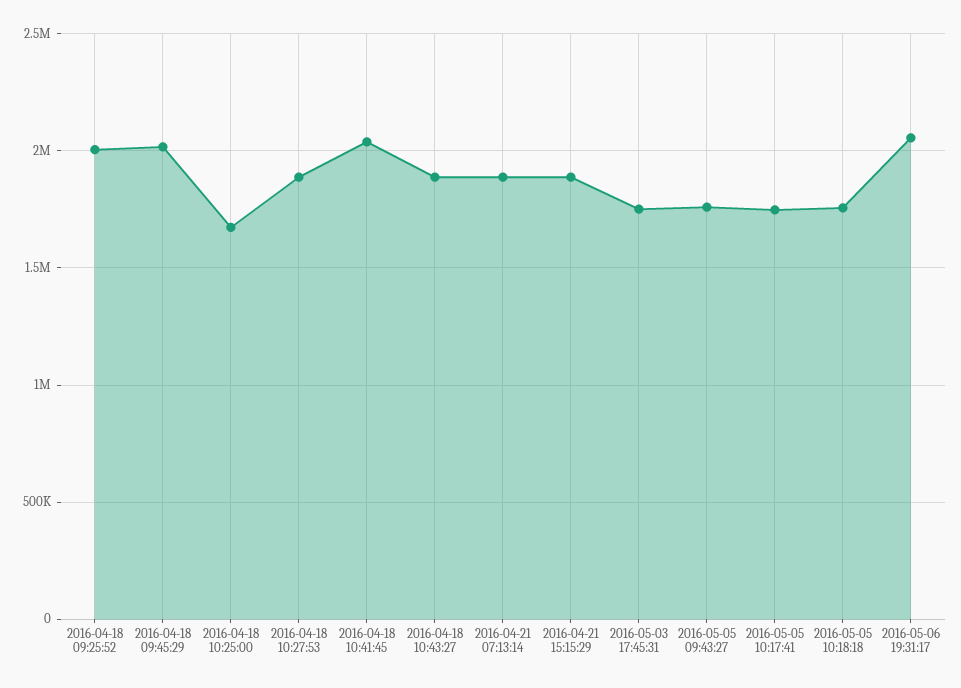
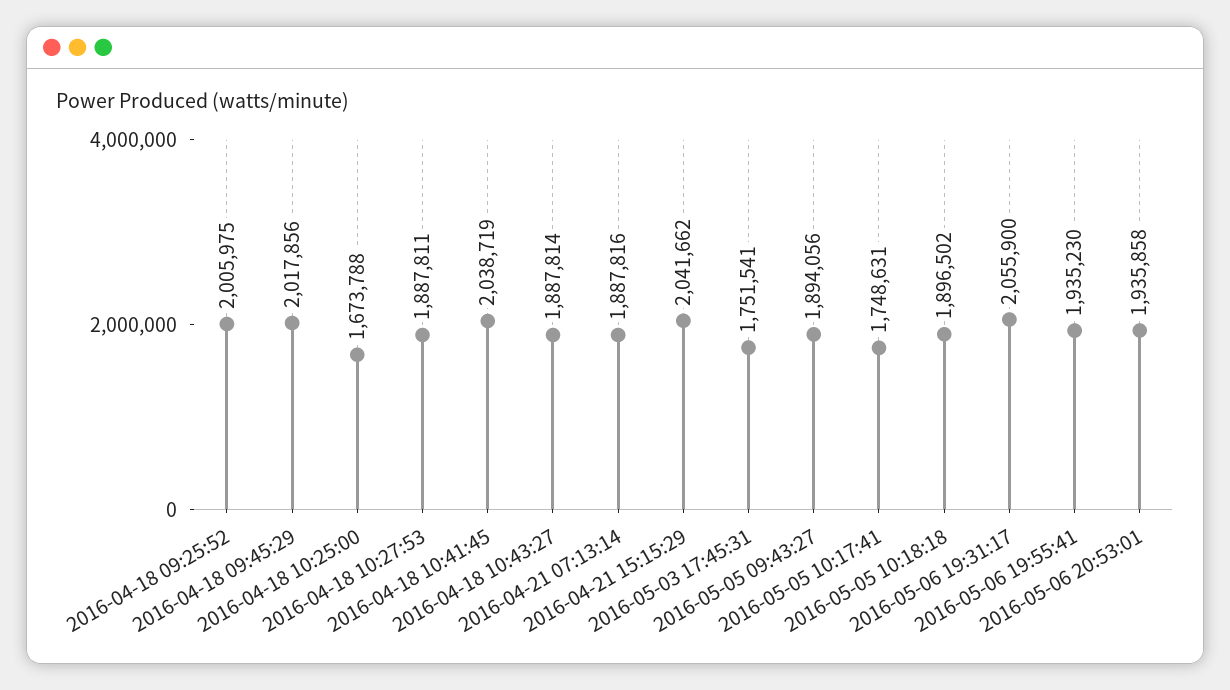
2016-04-21 15:15:29: 1900000 -> 2041662
2016-05-05 09:43:27: 1750000 -> 1894056
2016-05-05 10:18:18: 1750000 -> 1896502
2016-05-06 19:55:41: none -> 1935230
2016-05-06 20:53:01: none -> 1935858

